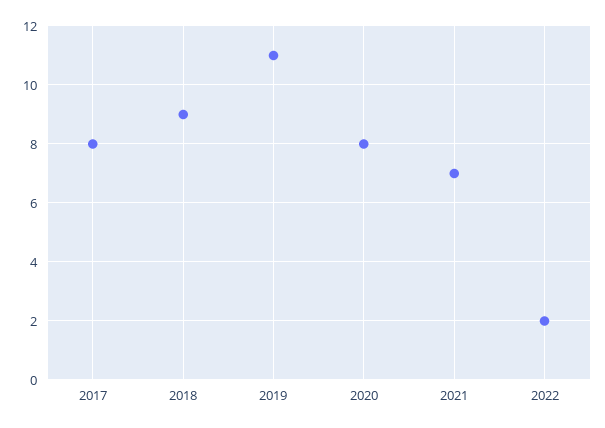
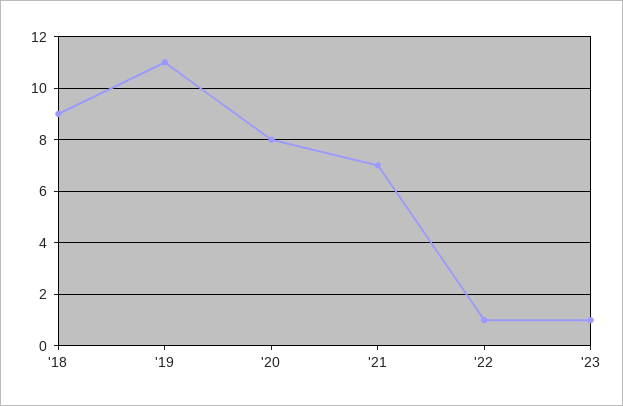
2017: 8 -> none
2022: 2 -> 1
'23: none -> 1

